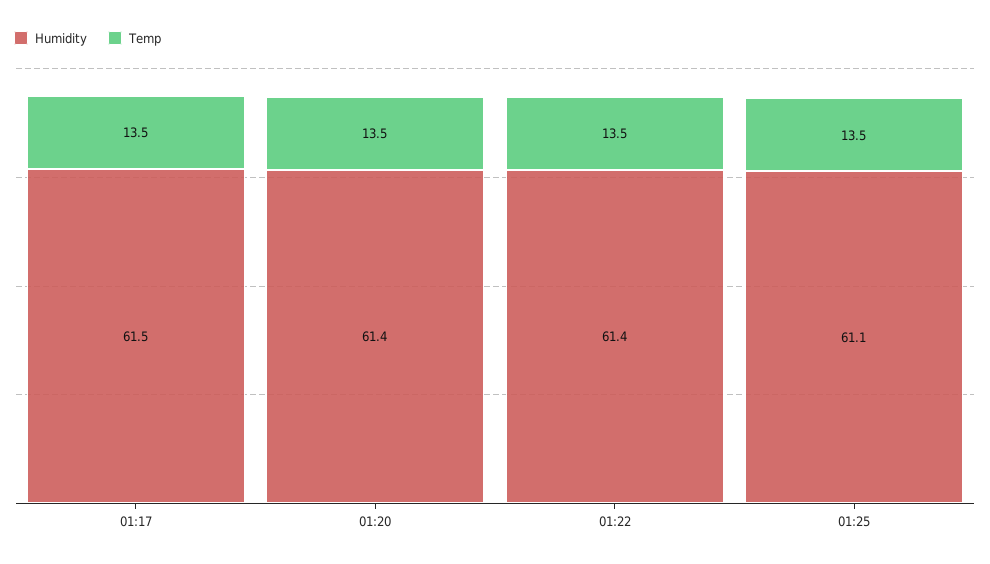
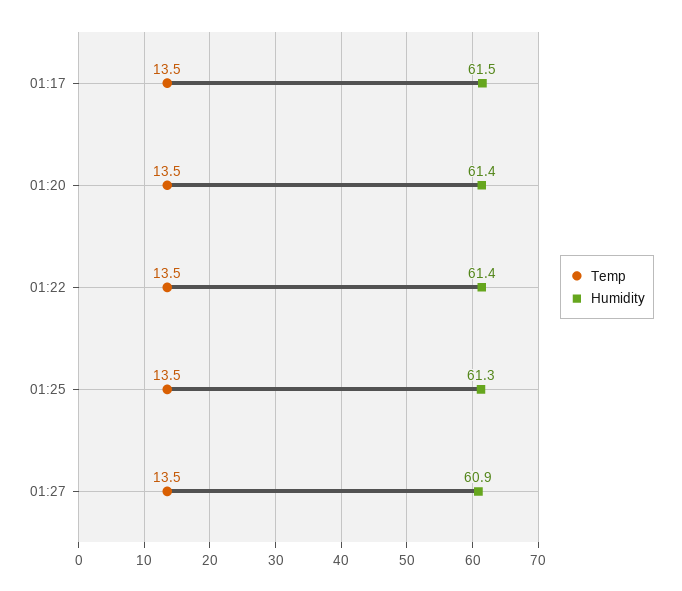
Humidity, 01:25: 61.1 -> 61.3
Temp, 01:27: none -> 13.5
Humidity, 01:27: none -> 60.9

